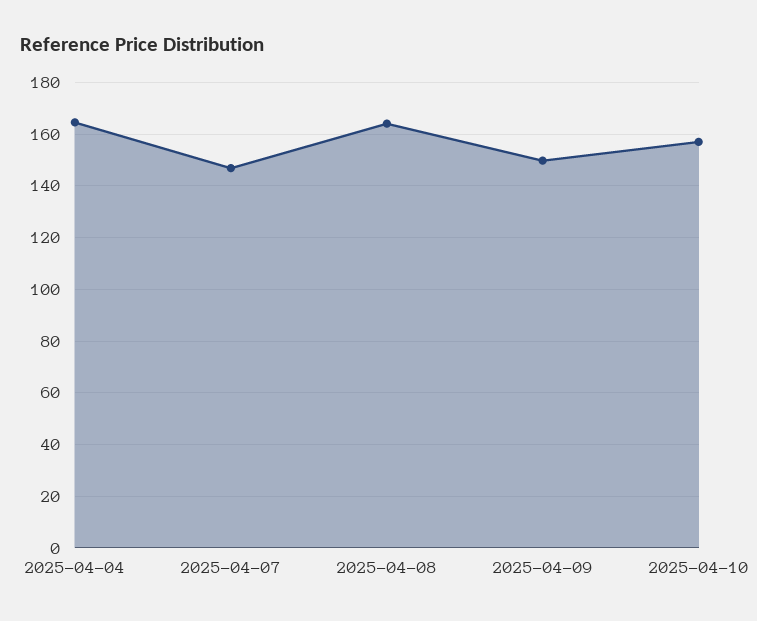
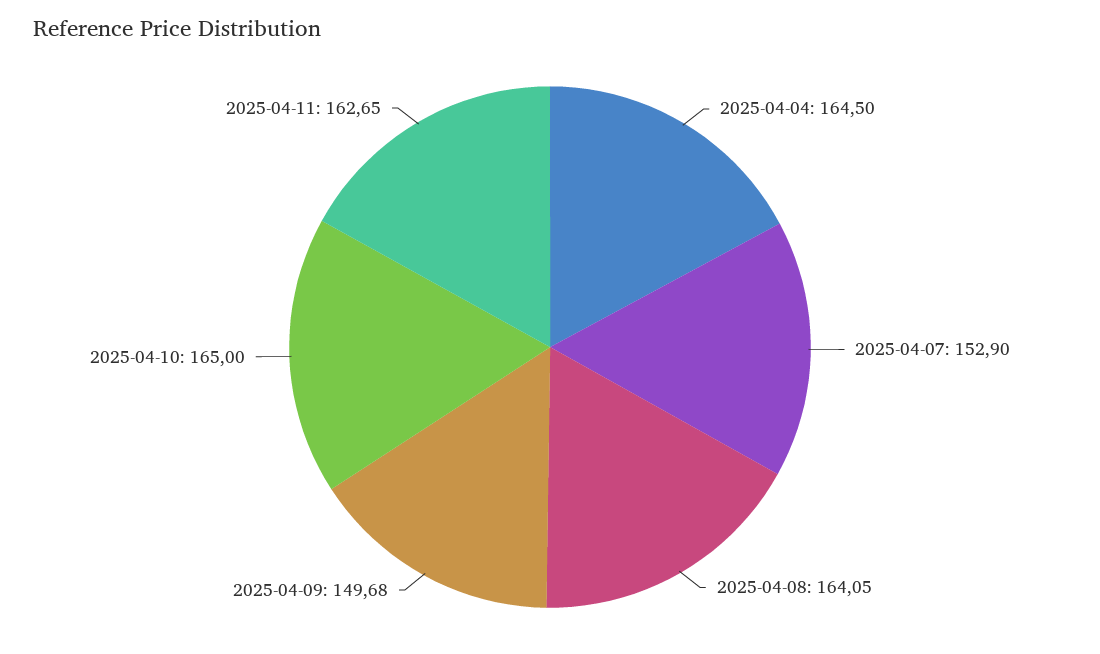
2025-04-07: 147.5 -> 152.9
2025-04-10: 157.5 -> 165
2025-04-11: none -> 162.65

